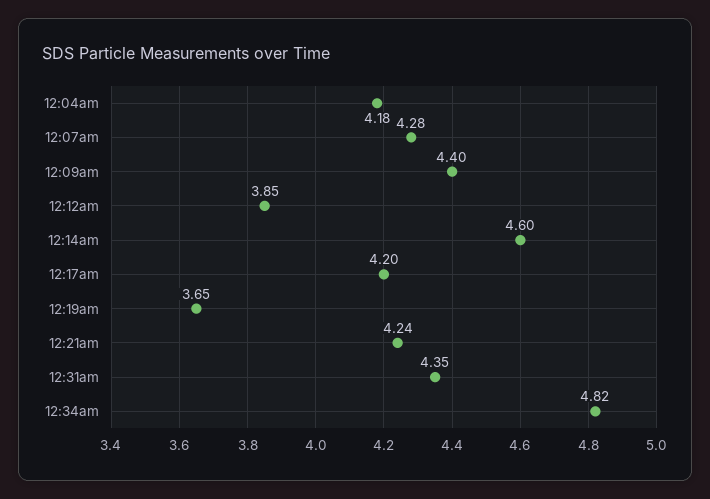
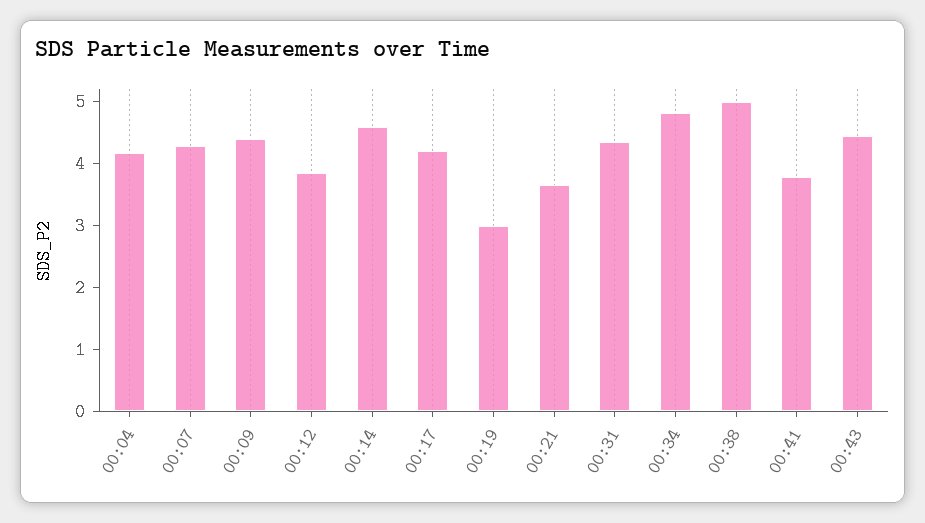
12:19am: 3.65 -> 3
12:21am: 4.24 -> 3.6
00:38: none -> 5
00:41: none -> 3.8
00:43: none -> 4.4

